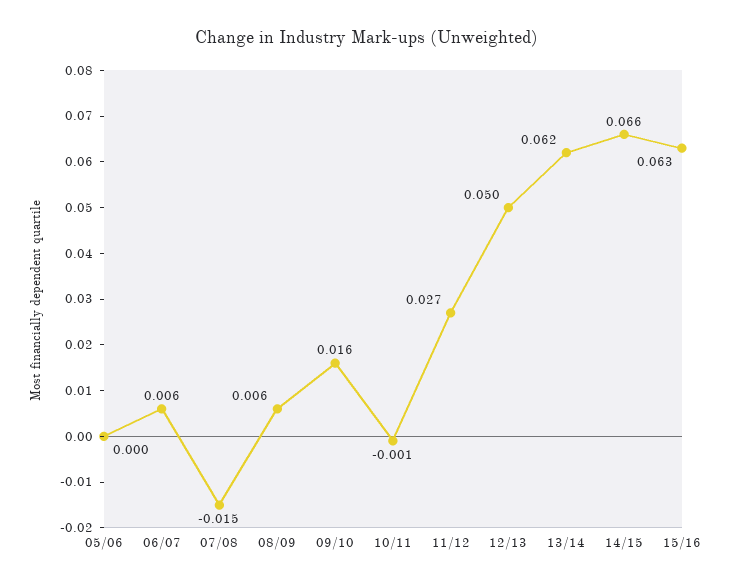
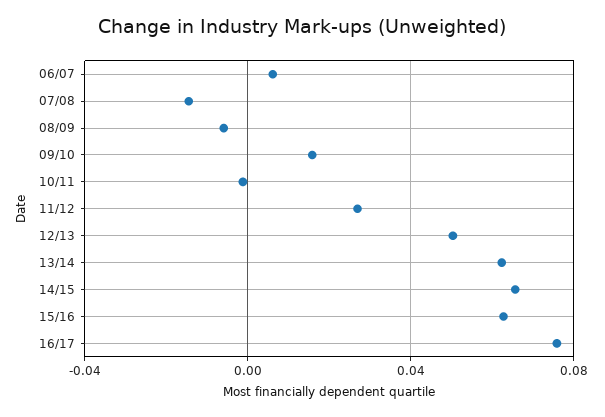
05/06: 0 -> none
08/09: 0.006 -> -0.005
16/17: none -> 0.075

